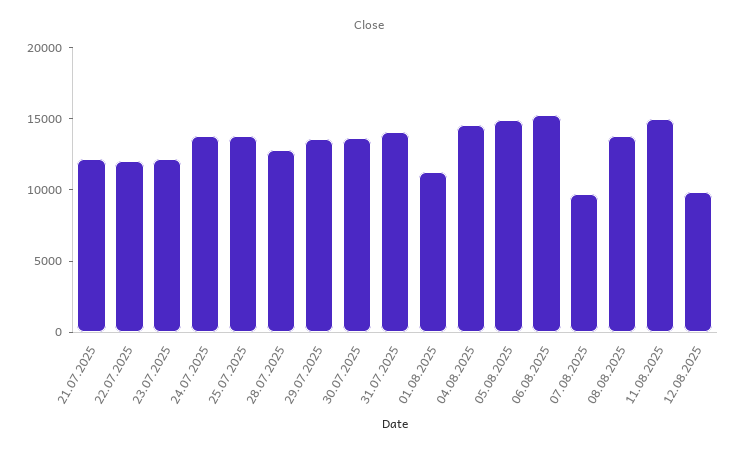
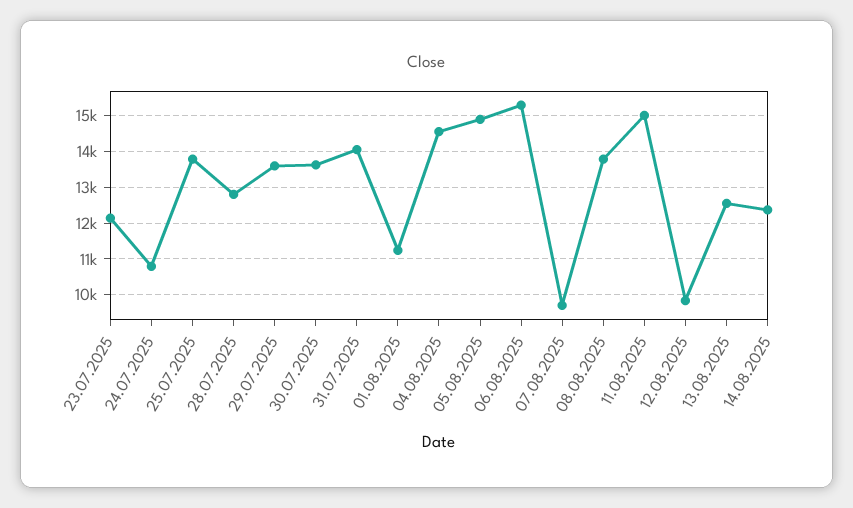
21.07.2025: 12000 -> none
22.07.2025: 12000 -> none
24.07.2025: 14000 -> 10800
13.08.2025: none -> 12600
14.08.2025: none -> 12400

